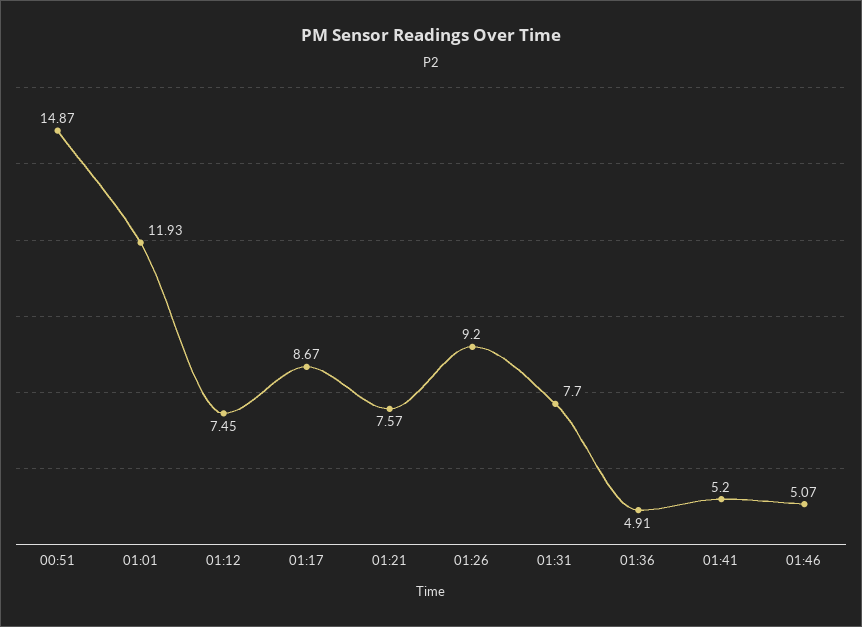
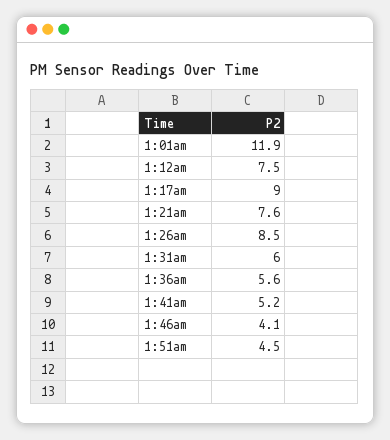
00:51: 14.87 -> none
01:17: 8.67 -> 9
01:26: 9.2 -> 8.5
01:31: 7.7 -> 6
01:36: 4.91 -> 5.6
01:46: 5.07 -> 4.1
1:51am: none -> 4.5

